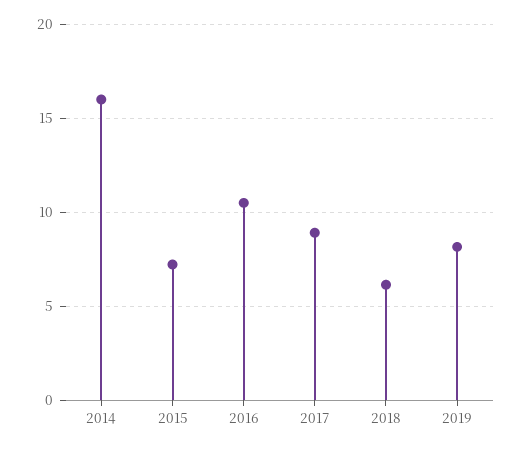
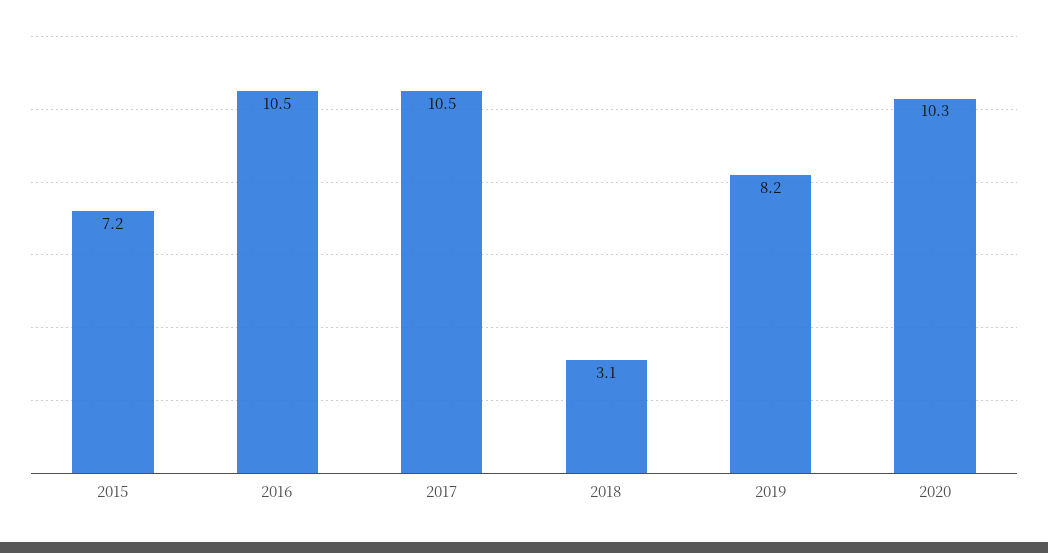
2014: 16 -> none
2017: 9 -> 10.5
2018: 6 -> 3.1
2020: none -> 10.3

